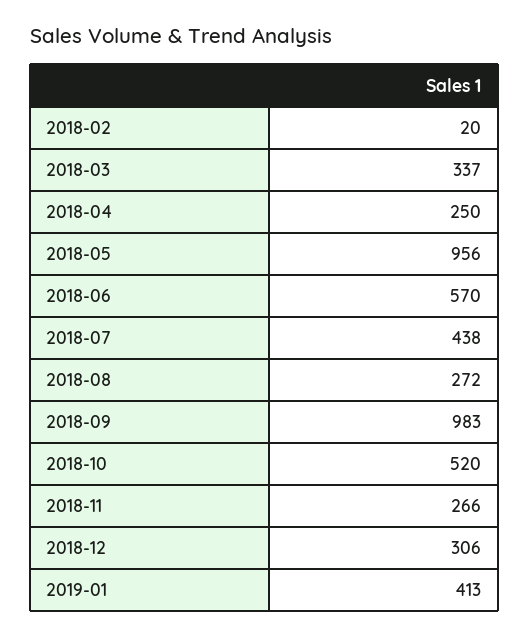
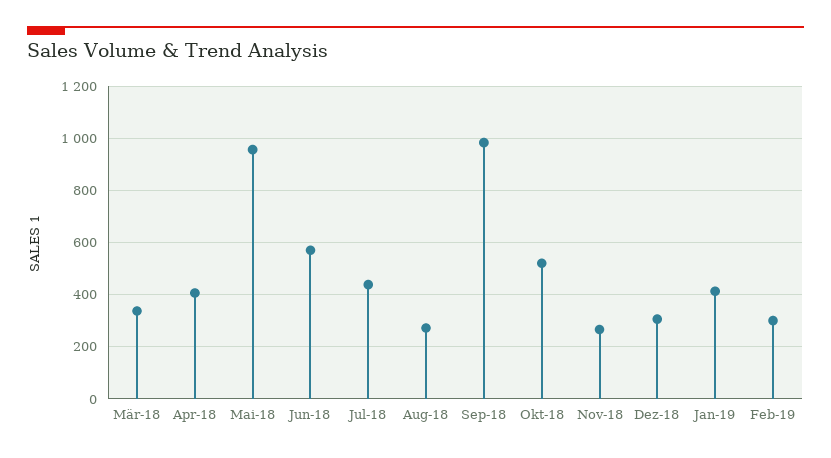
2018-02: 20 -> none
2018-04: 250 -> 400
Feb-19: none -> 300

